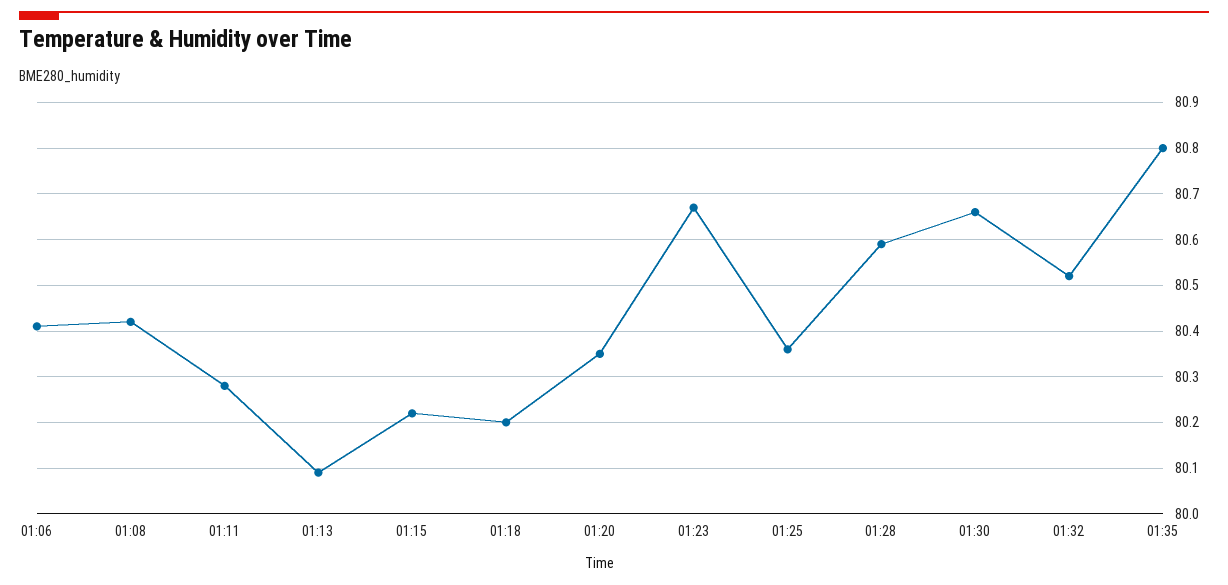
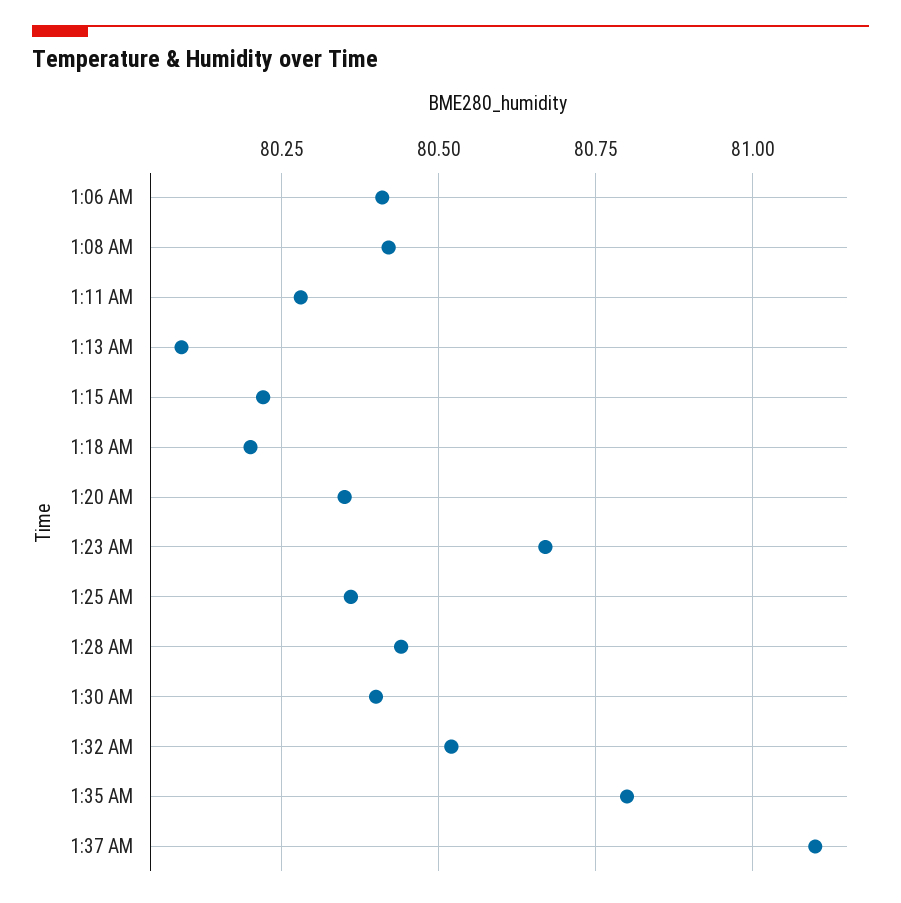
01:28: 80.6 -> 80.45
01:30: 80.65 -> 80.4
1:37 AM: none -> 81.1

